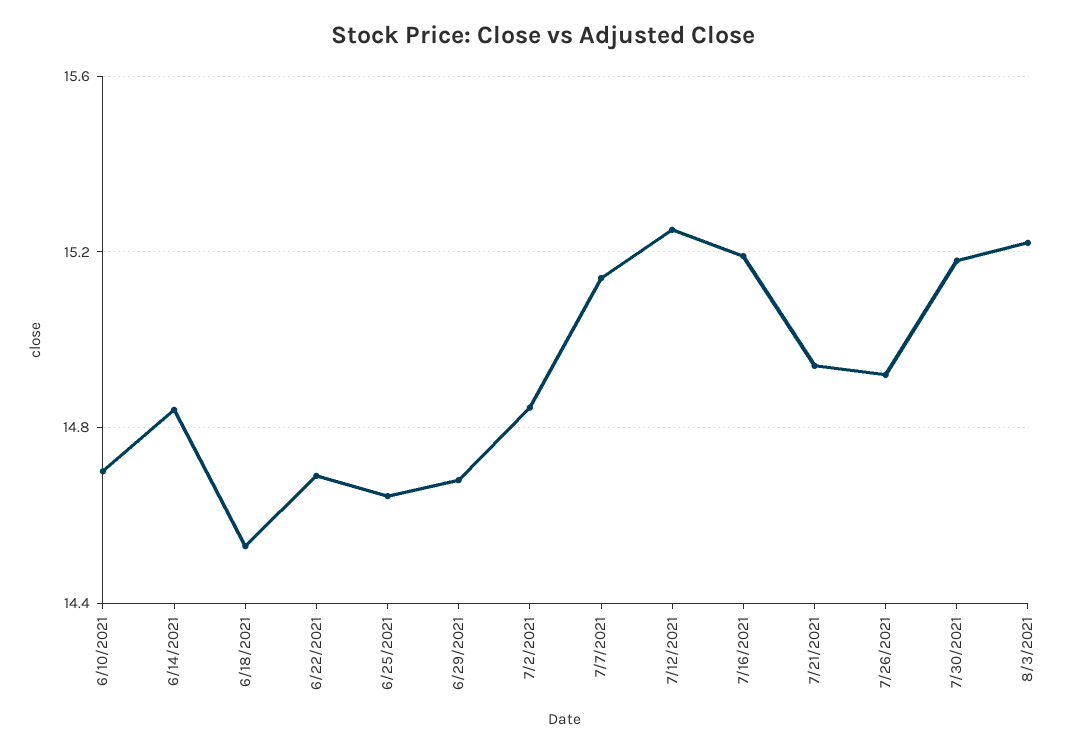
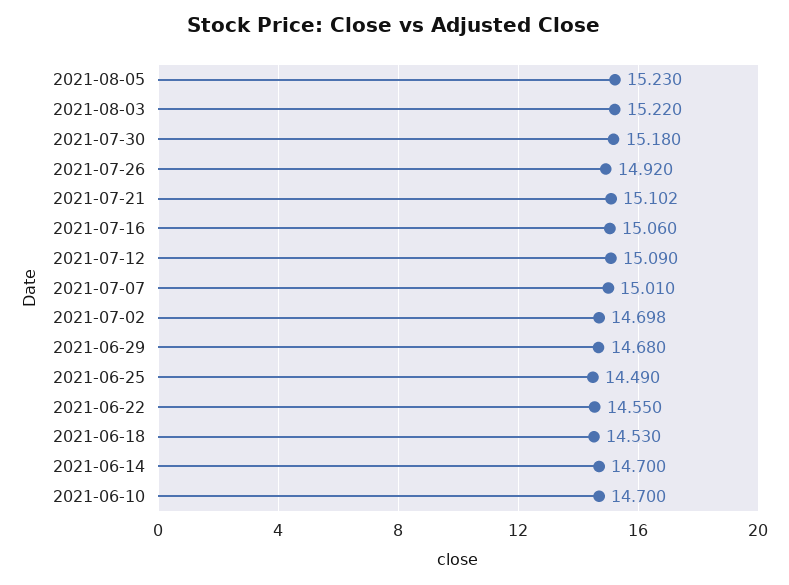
6/14/2021: 14.85 -> 14.7
6/22/2021: 14.7 -> 14.55
6/25/2021: 14.65 -> 14.49
7/2/2021: 14.85 -> 14.698
7/7/2021: 15.15 -> 15.01
7/12/2021: 15.25 -> 15.09
7/16/2021: 15.2 -> 15.06
7/21/2021: 14.95 -> 15.102
2021-08-05: none -> 15.23

